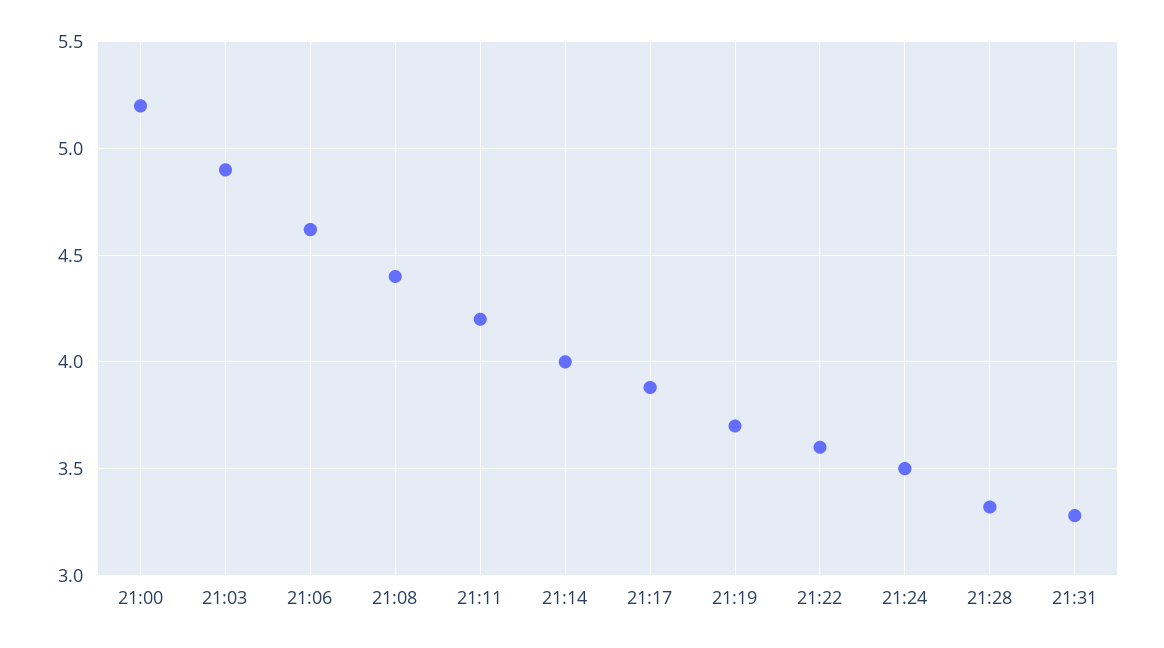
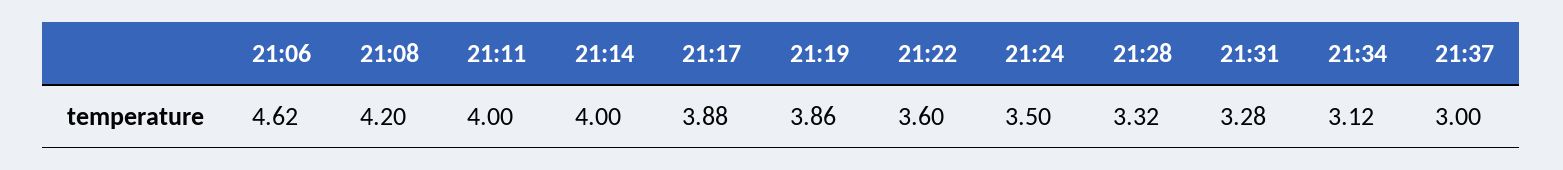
21:00: 5.2 -> none
21:03: 4.9 -> none
21:08: 4.4 -> 4.2
21:11: 4.2 -> 4
21:19: 3.7 -> 3.86
21:34: none -> 3.12
21:37: none -> 3

